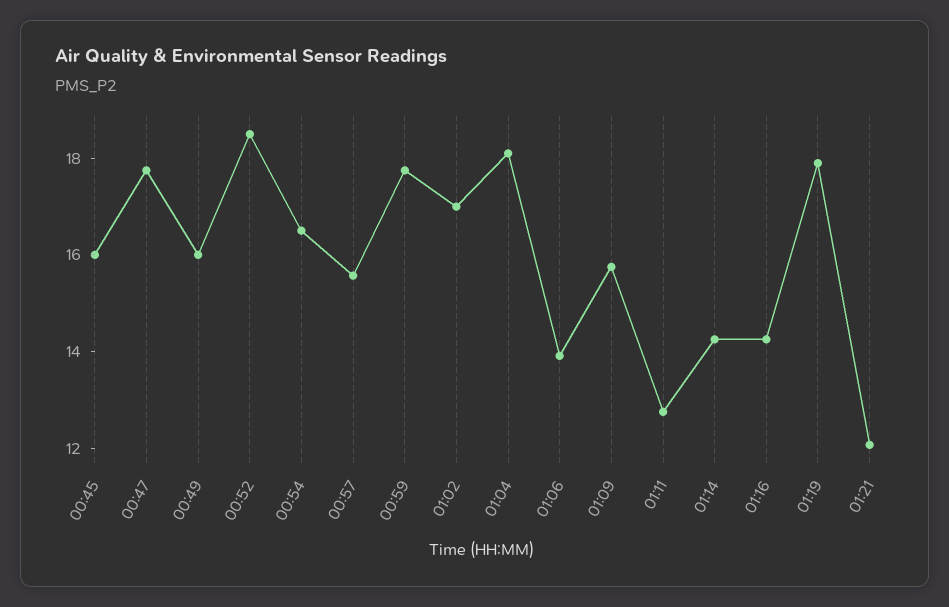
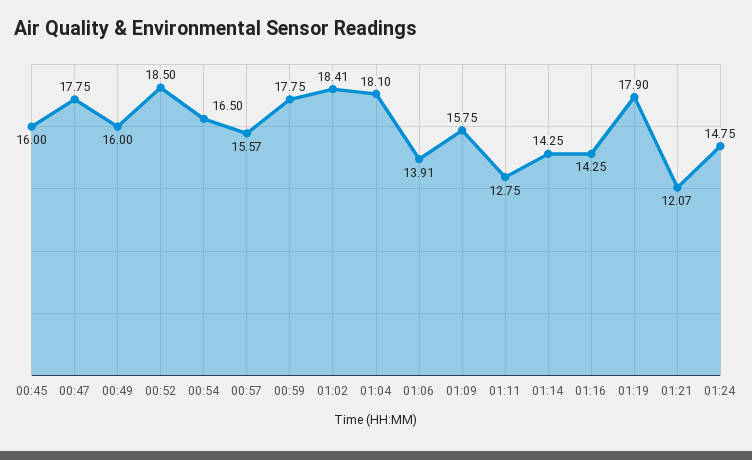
01:02: 17 -> 18.41
01:24: none -> 14.75

